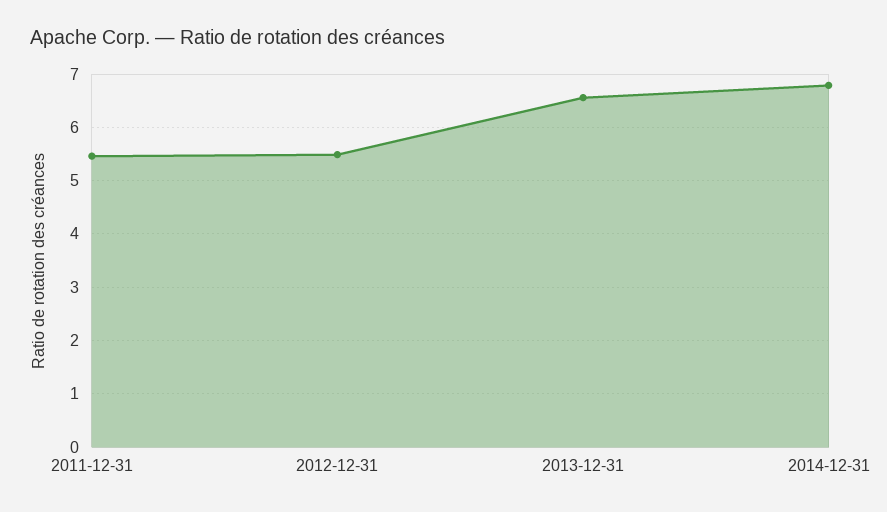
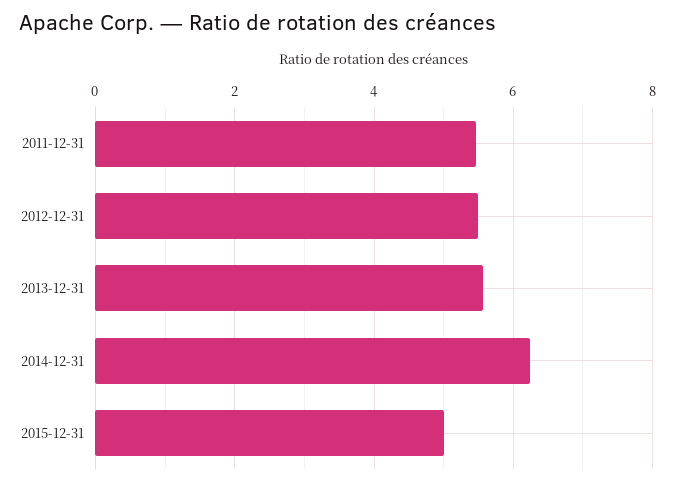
2013-12-31: 6.6 -> 5.6
2014-12-31: 6.8 -> 6.2
2015-12-31: none -> 5

